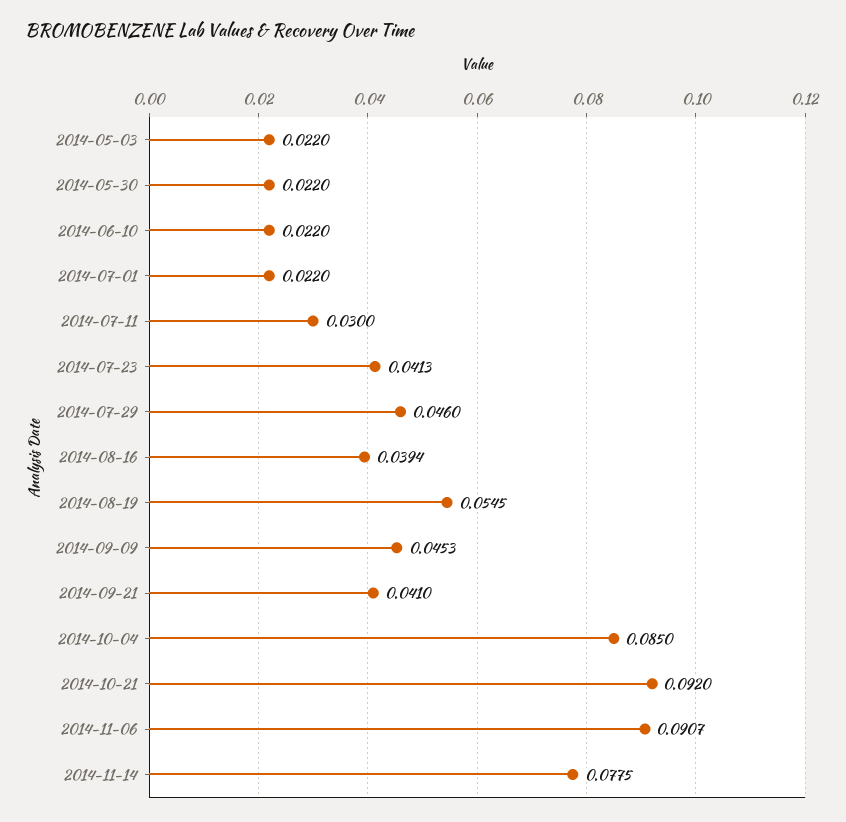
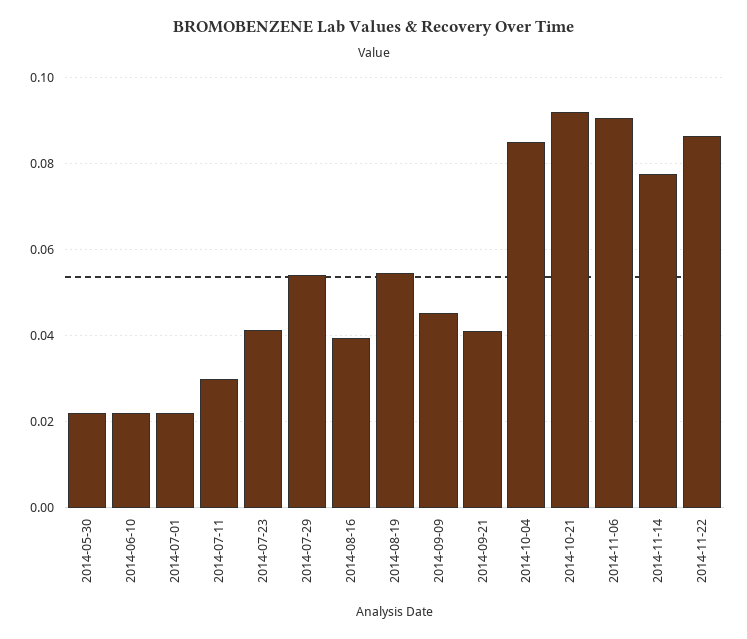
2014-05-03: 0.022 -> none
2014-07-29: 0.046 -> 0.054
2014-11-22: none -> 0.086

